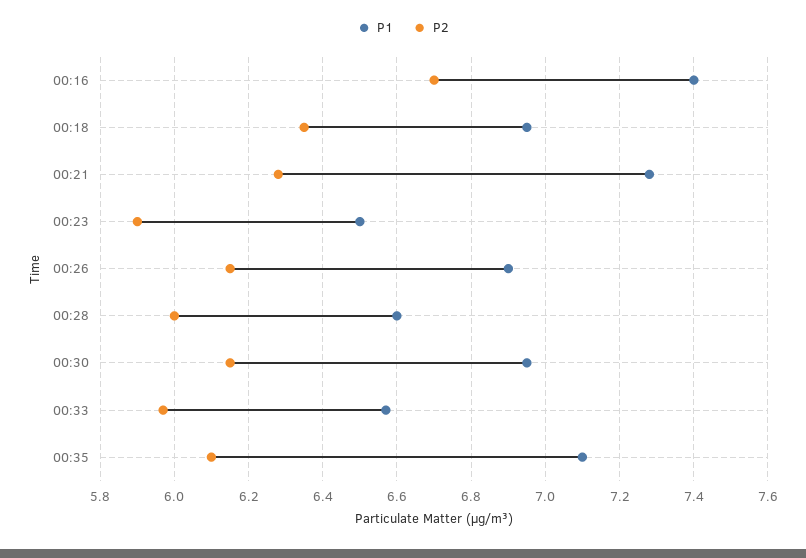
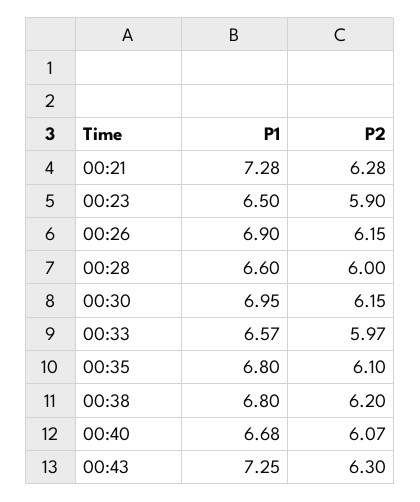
P1, 00:16: 7.4 -> none
P2, 00:16: 6.7 -> none
P1, 00:18: 6.95 -> none
P2, 00:18: 6.35 -> none
P1, 00:35: 7.1 -> 6.8
P1, 00:38: none -> 6.8
P2, 00:38: none -> 6.2
P1, 00:40: none -> 6.68
P2, 00:40: none -> 6.07
P1, 00:43: none -> 7.25
P2, 00:43: none -> 6.3

